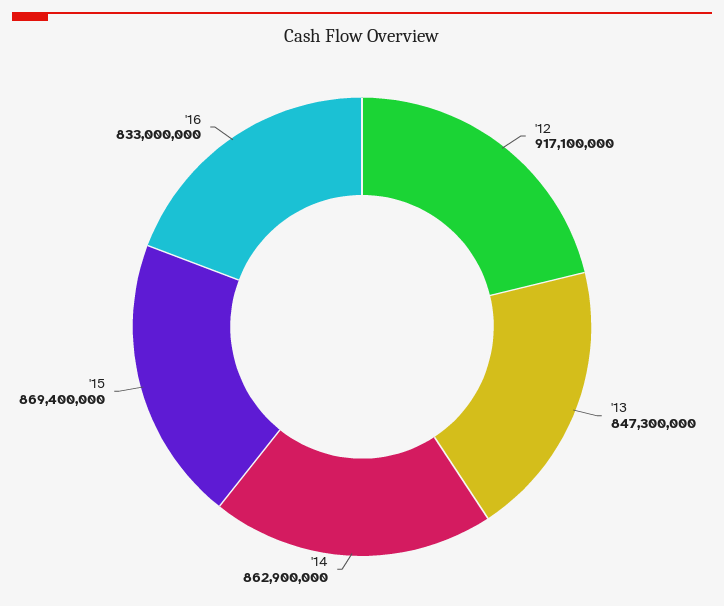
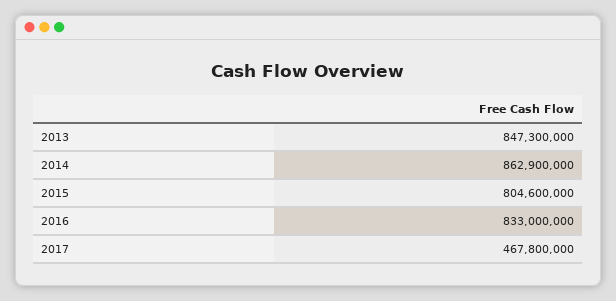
'12: 917100000 -> none
'15: 869400000 -> 804600000
2017: none -> 467800000

